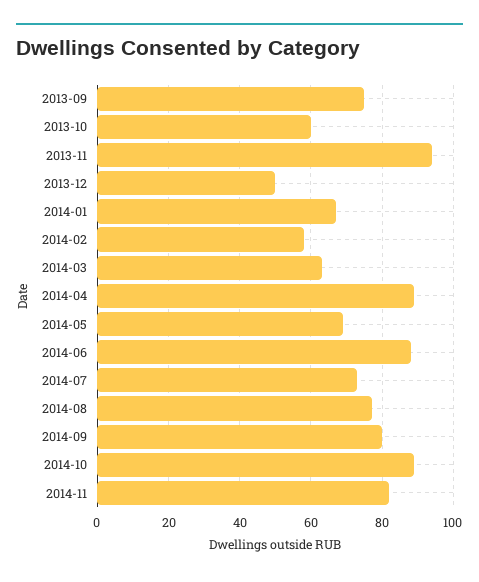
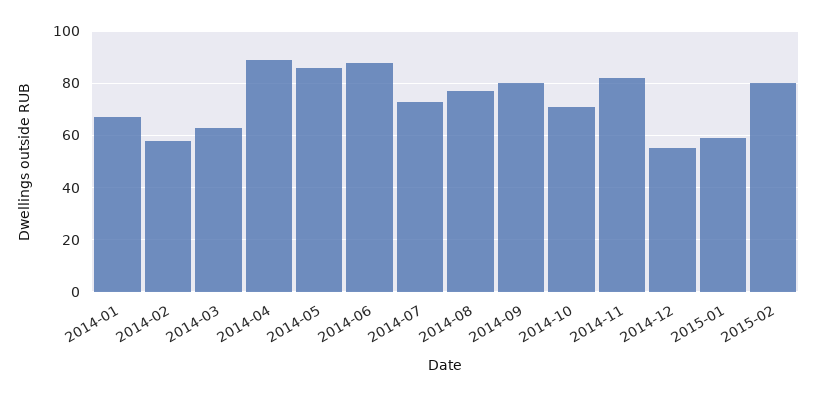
2013-09: 75 -> none
2013-10: 60 -> none
2013-11: 95 -> none
2013-12: 50 -> none
2014-05: 70 -> 85
2014-10: 90 -> 70
2014-12: none -> 55
2015-01: none -> 60
2015-02: none -> 80

